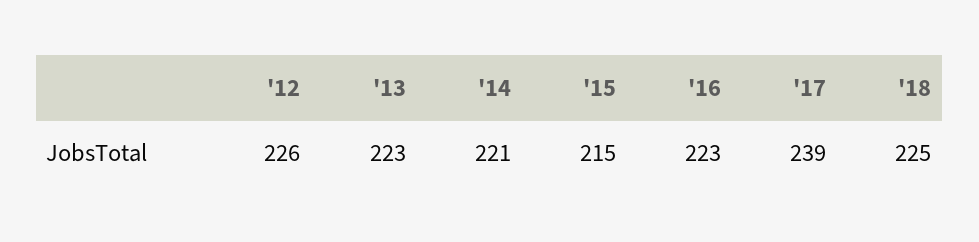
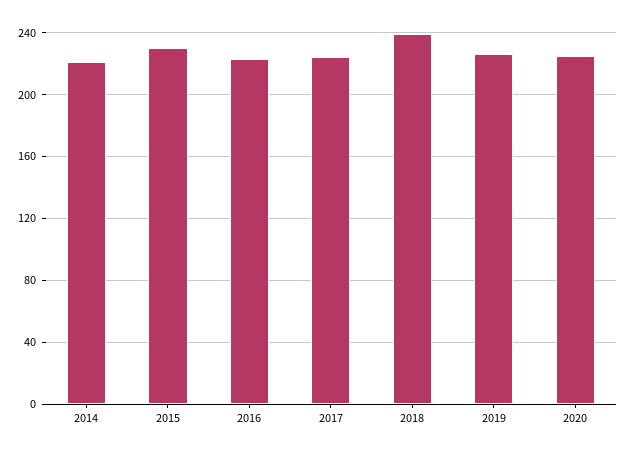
'12: 226 -> none
'13: 223 -> none
'15: 215 -> 230
'17: 239 -> 225
'18: 225 -> 240
2019: none -> 225
2020: none -> 225

